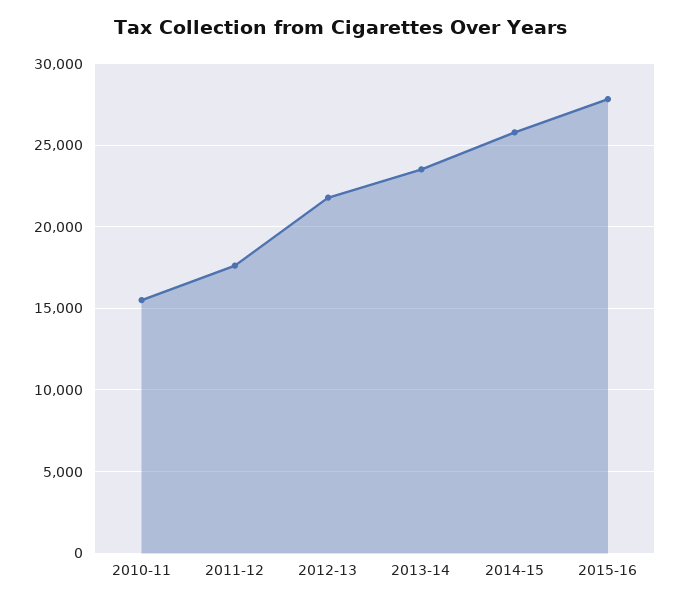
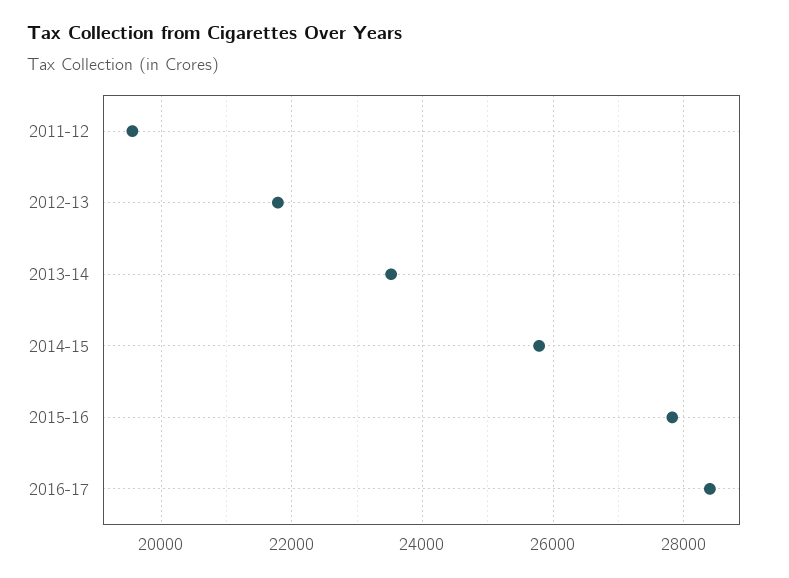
2010-11: 15500 -> none
2011-12: 17500 -> 19600
2016-17: none -> 28400

